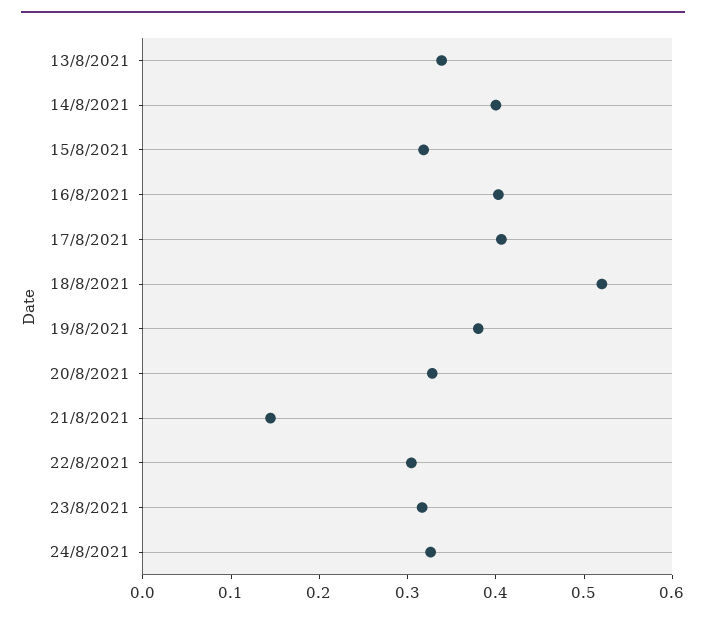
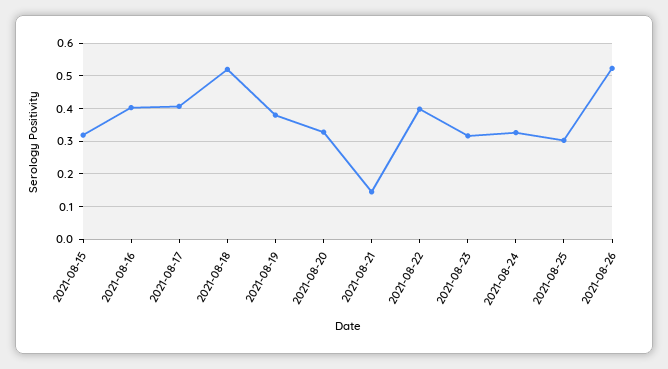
13/8/2021: 0.34 -> none
14/8/2021: 0.4 -> none
22/8/2021: 0.3 -> 0.4
2021-08-25: none -> 0.3
2021-08-26: none -> 0.52

